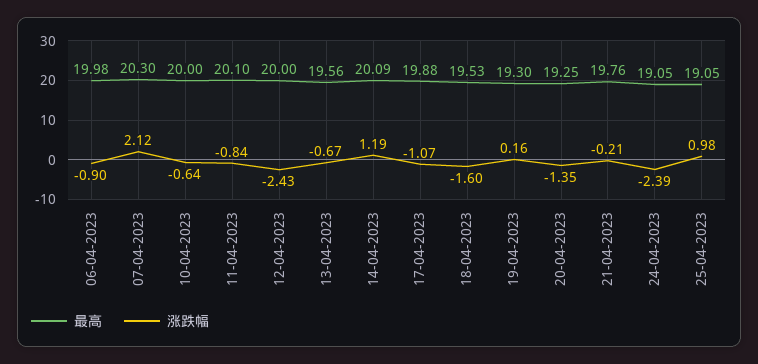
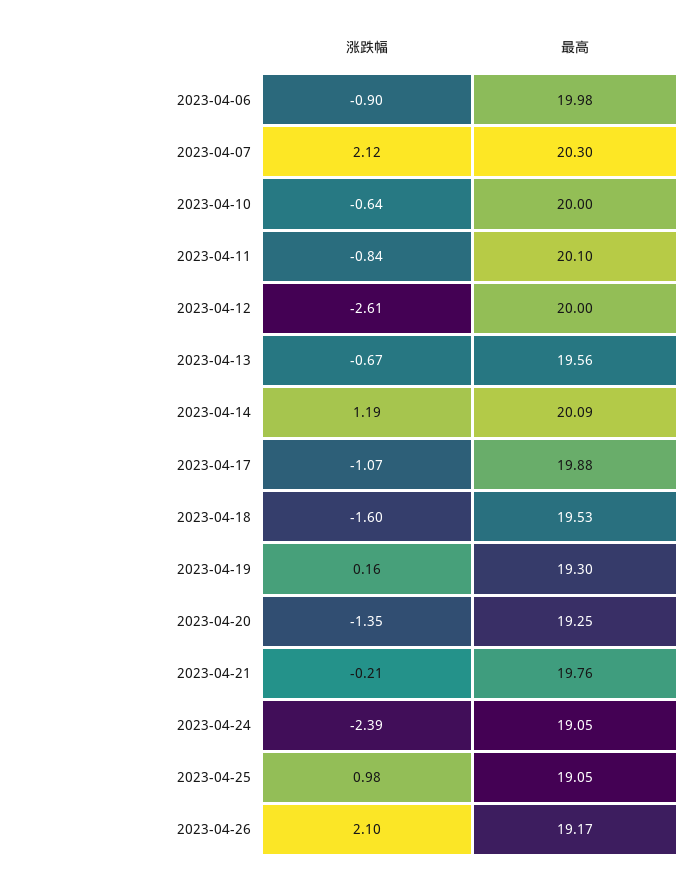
涨跌幅, 12-04-2023: -2.43 -> -2.61
涨跌幅, 2023-04-26: none -> 2.1
最高, 2023-04-26: none -> 19.17

